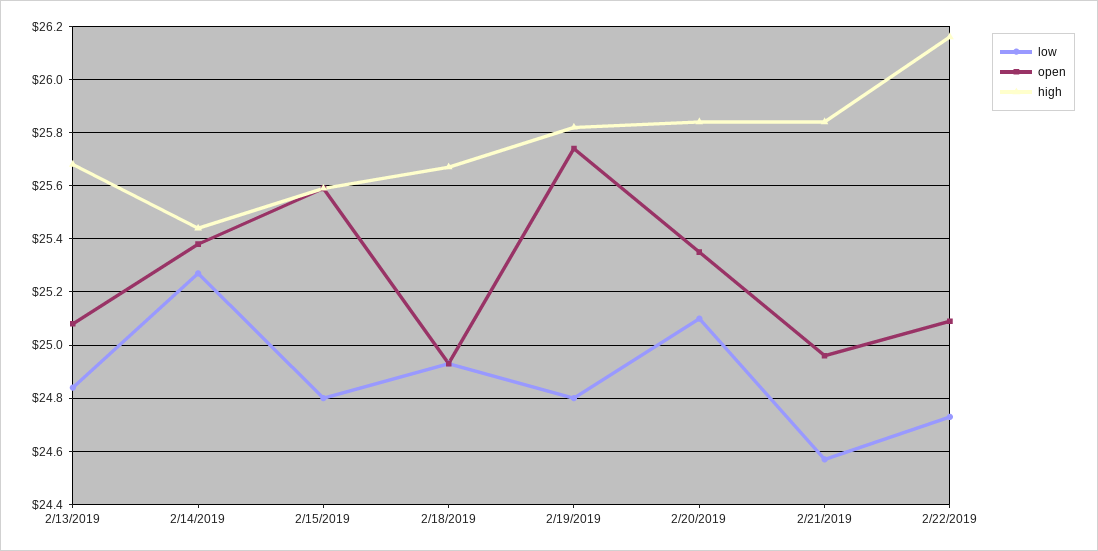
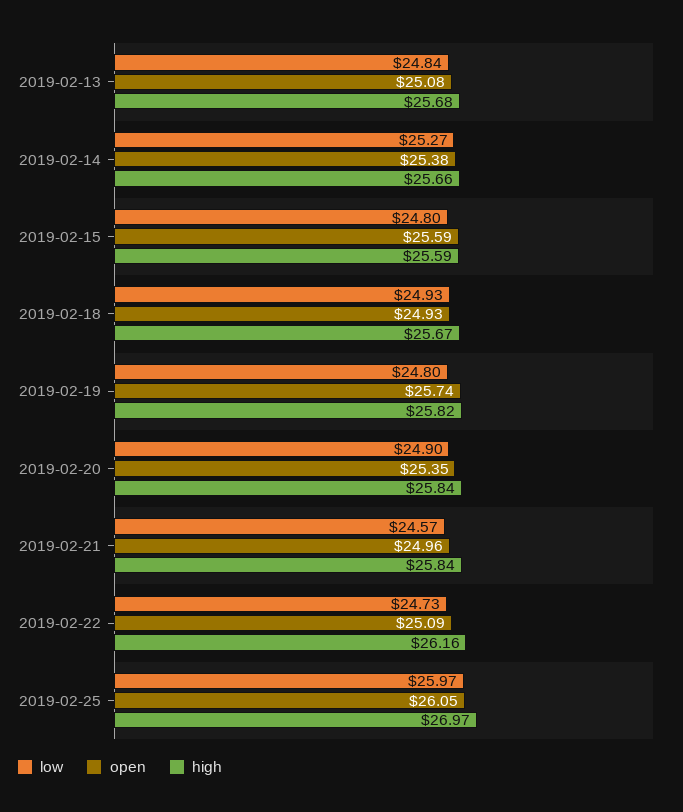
high, 2/14/2019: 25.45 -> 25.66
low, 2/20/2019: 25.1 -> 24.9
low, 2019-02-25: none -> 25.97
open, 2019-02-25: none -> 26.05
high, 2019-02-25: none -> 26.97

